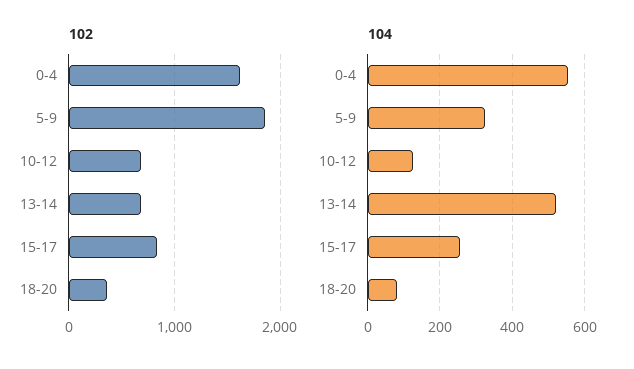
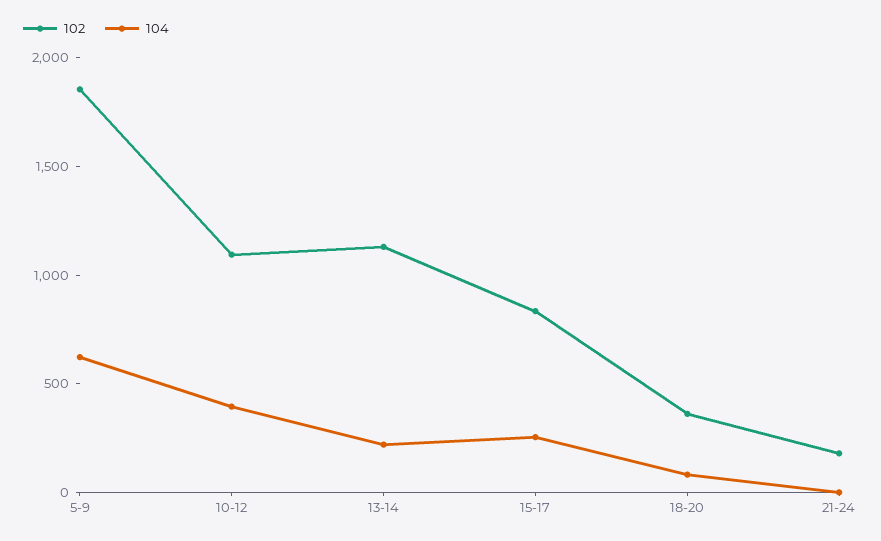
102, 0-4: 1600 -> none
102, 10-12: 700 -> 1100
102, 13-14: 700 -> 1100
104, 0-4: 560 -> none
104, 5-9: 320 -> 600
104, 10-12: 120 -> 400
104, 13-14: 520 -> 200
102, 21-24: none -> 200
104, 21-24: none -> 0

